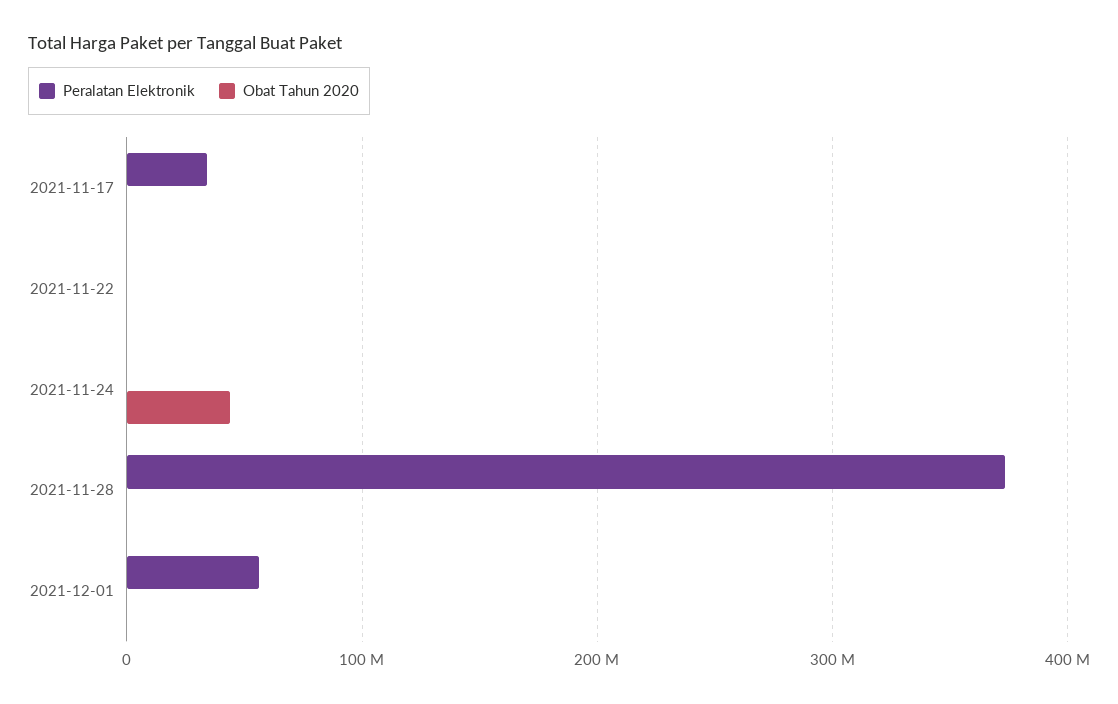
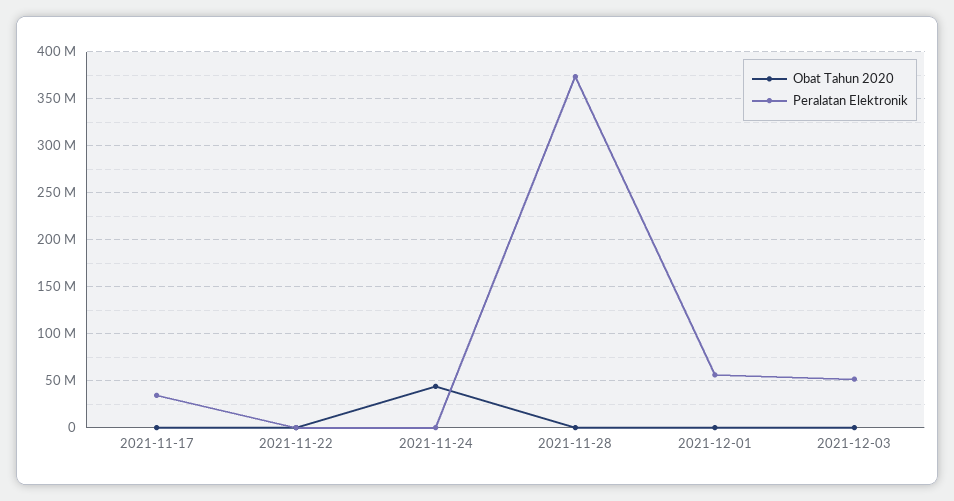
Obat Tahun 2020, 2021-12-03: none -> 0
Peralatan Elektronik, 2021-12-03: none -> 50000000

